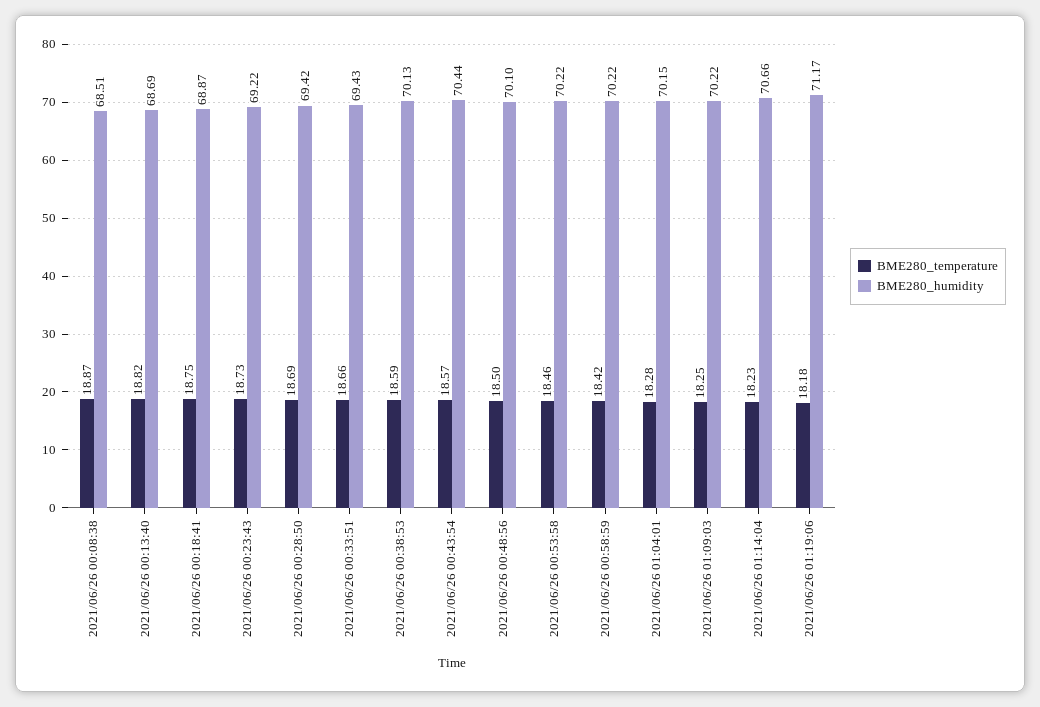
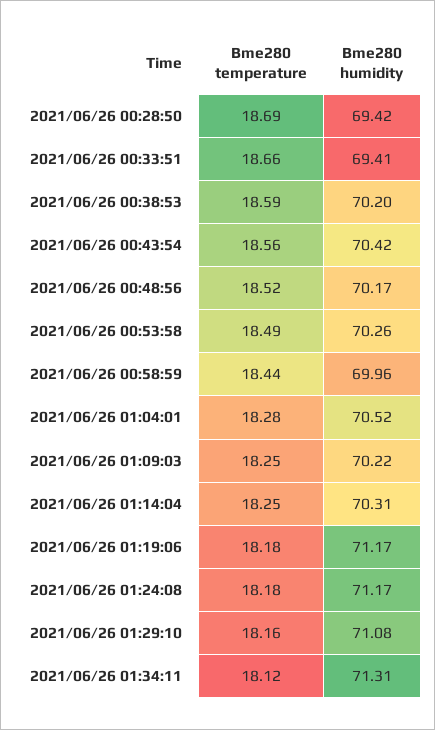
BME280_temperature, 2021/06/26 00:08:38: 18.87 -> none
BME280_humidity, 2021/06/26 00:08:38: 68.51 -> none
BME280_temperature, 2021/06/26 00:13:40: 18.82 -> none
BME280_humidity, 2021/06/26 00:13:40: 68.69 -> none
BME280_temperature, 2021/06/26 00:18:41: 18.75 -> none
BME280_humidity, 2021/06/26 00:18:41: 68.87 -> none
BME280_temperature, 2021/06/26 00:23:43: 18.73 -> none
BME280_humidity, 2021/06/26 00:23:43: 69.22 -> none
BME280_humidity, 2021/06/26 00:33:51: 69.43 -> 69.41
BME280_humidity, 2021/06/26 00:38:53: 70.13 -> 70.2
BME280_temperature, 2021/06/26 00:43:54: 18.57 -> 18.56
BME280_humidity, 2021/06/26 00:43:54: 70.44 -> 70.42
BME280_temperature, 2021/06/26 00:48:56: 18.5 -> 18.52
BME280_humidity, 2021/06/26 00:48:56: 70.1 -> 70.17
BME280_temperature, 2021/06/26 00:53:58: 18.46 -> 18.49
BME280_humidity, 2021/06/26 00:53:58: 70.22 -> 70.26
BME280_temperature, 2021/06/26 00:58:59: 18.42 -> 18.44
BME280_humidity, 2021/06/26 00:58:59: 70.22 -> 69.96
BME280_humidity, 2021/06/26 01:04:01: 70.15 -> 70.52
BME280_temperature, 2021/06/26 01:14:04: 18.23 -> 18.25
BME280_humidity, 2021/06/26 01:14:04: 70.66 -> 70.31
BME280_temperature, 2021/06/26 01:24:08: none -> 18.18
BME280_humidity, 2021/06/26 01:24:08: none -> 71.17
BME280_temperature, 2021/06/26 01:29:10: none -> 18.16
BME280_humidity, 2021/06/26 01:29:10: none -> 71.08
BME280_temperature, 2021/06/26 01:34:11: none -> 18.12
BME280_humidity, 2021/06/26 01:34:11: none -> 71.31

